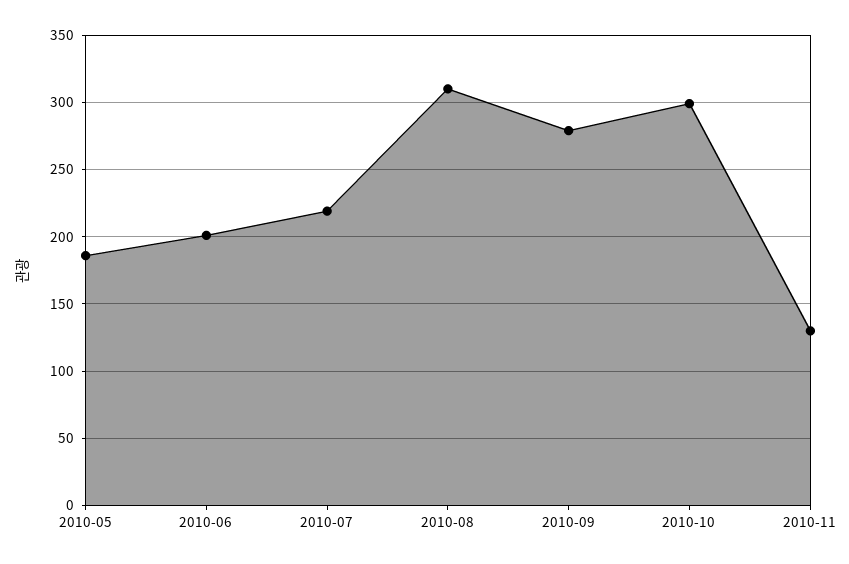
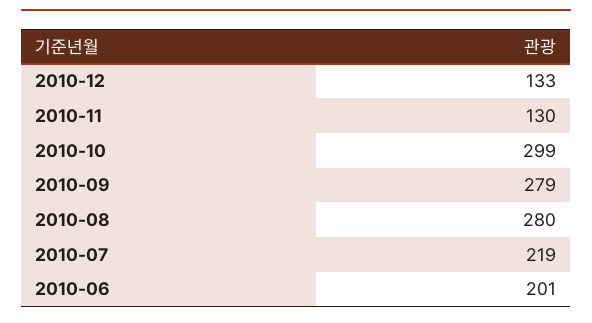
2010-05: 185 -> none
2010-08: 310 -> 280
2010-12: none -> 133

